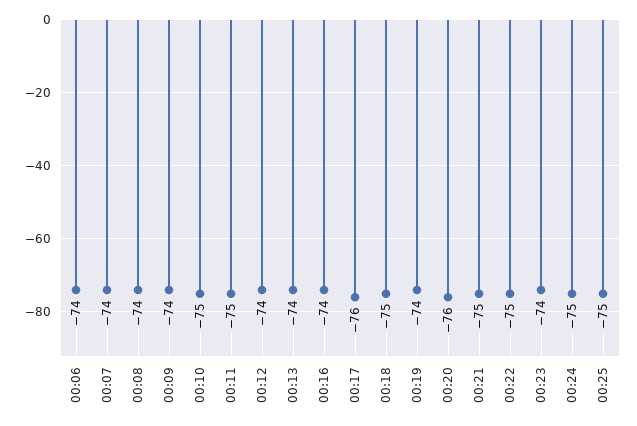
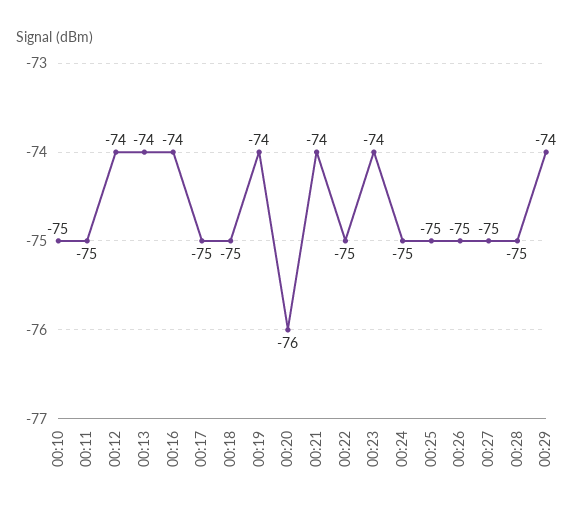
00:06: -74 -> none
00:07: -74 -> none
00:08: -74 -> none
00:09: -74 -> none
00:17: -76 -> -75
00:21: -75 -> -74
00:26: none -> -75
00:27: none -> -75
00:28: none -> -75
00:29: none -> -74

